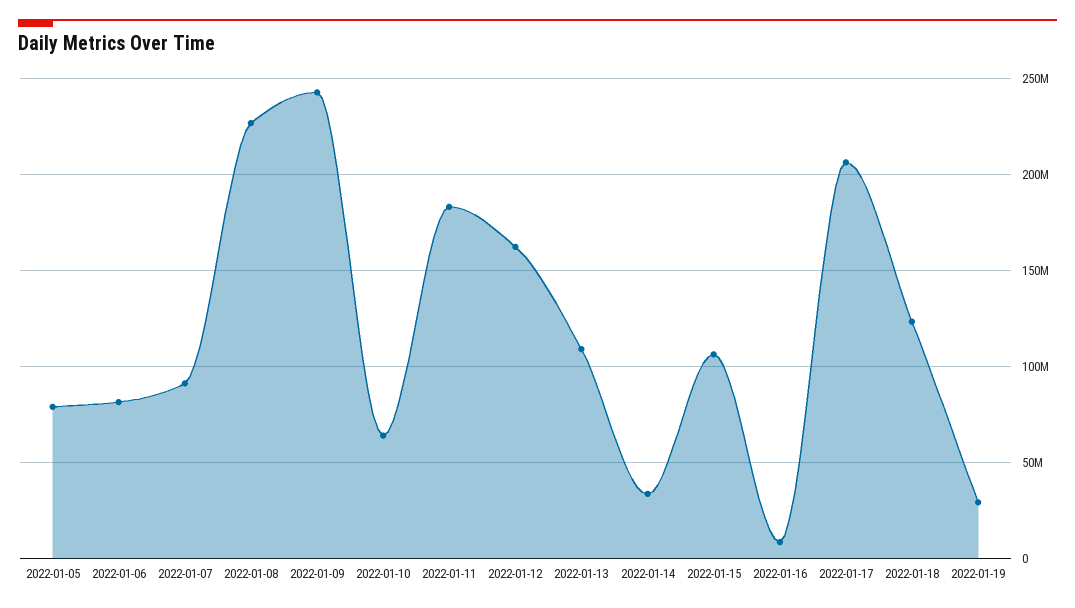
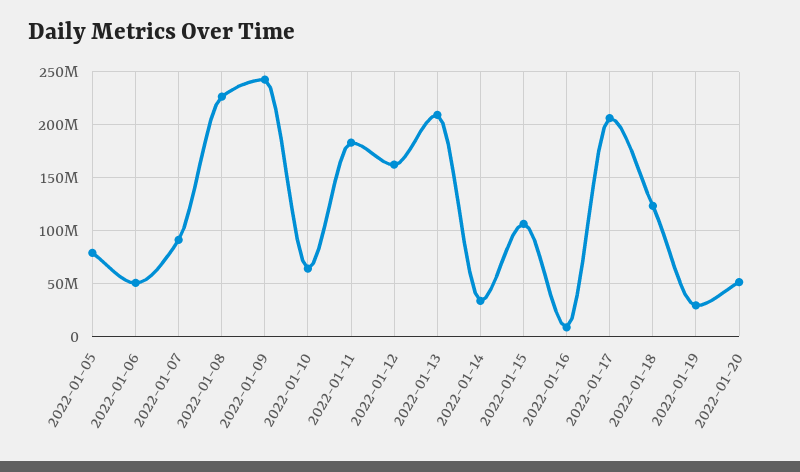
2022-01-06: 80000000 -> 50000000
2022-01-13: 110000000 -> 210000000
2022-01-20: none -> 50000000

